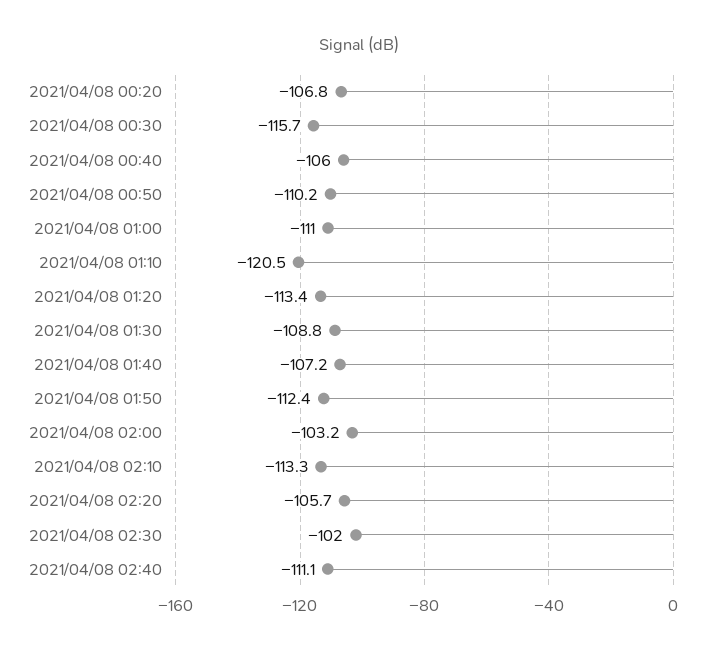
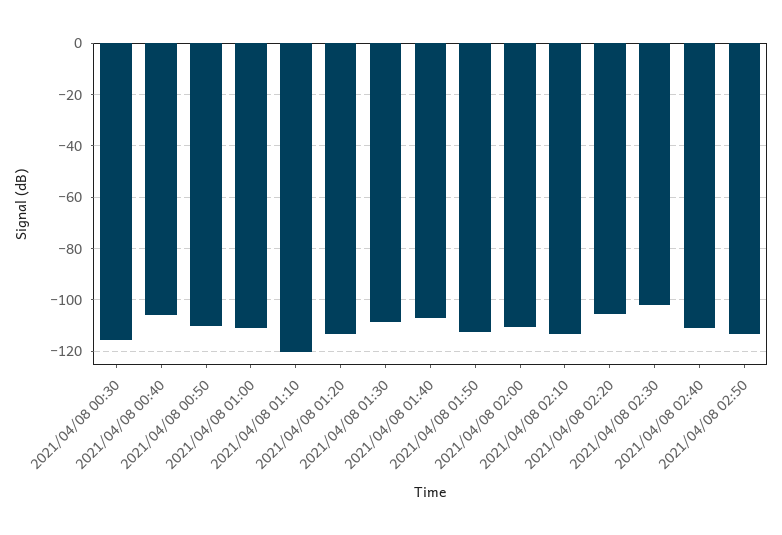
2021/04/08 00:20: -106.8 -> none
2021/04/08 02:00: -103.2 -> -110
2021/04/08 02:50: none -> -112.5

